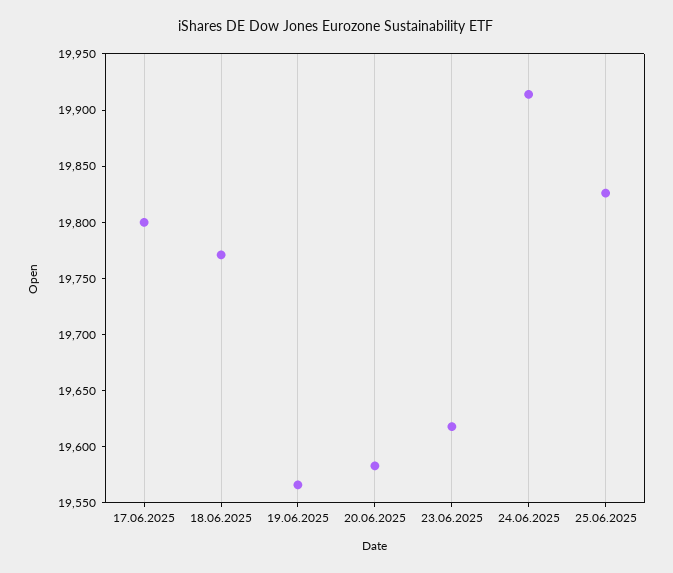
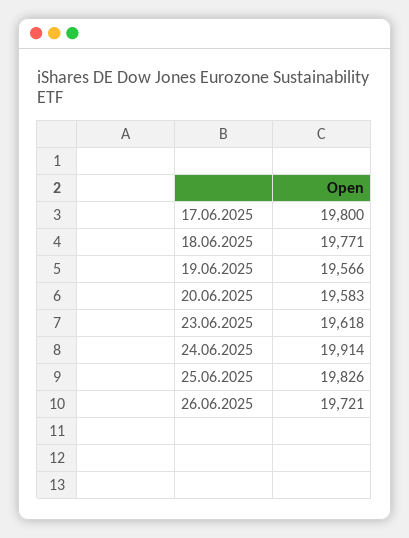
26.06.2025: none -> 19721

